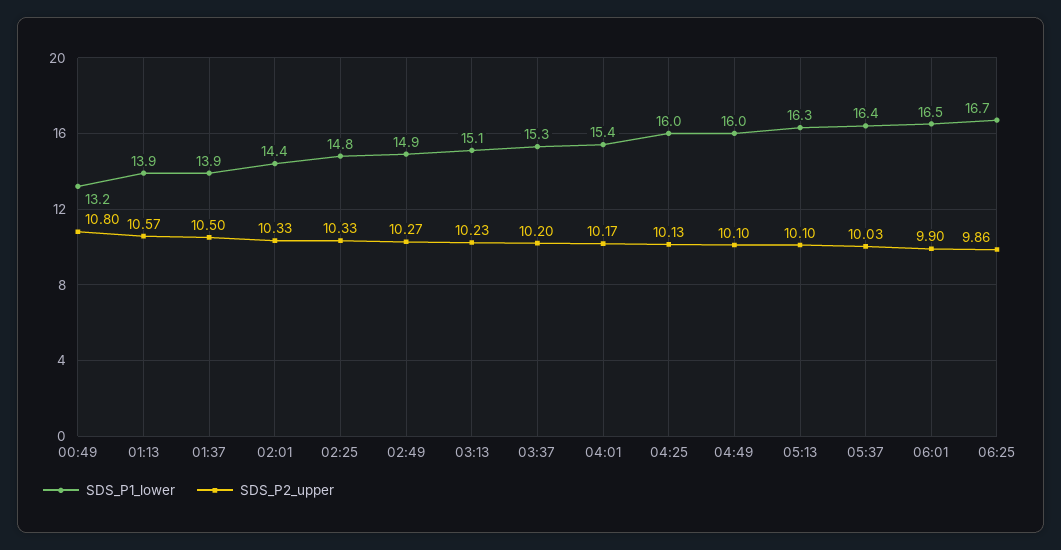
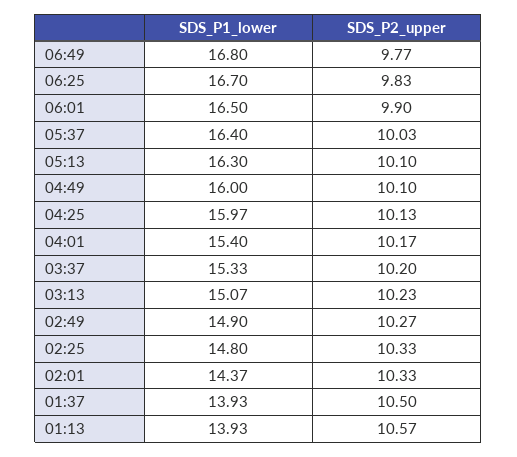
SDS_P1_lower, 00:49: 13.2 -> none
SDS_P2_upper, 00:49: 10.8 -> none
SDS_P2_upper, 06:25: 9.86 -> 9.83
SDS_P1_lower, 06:49: none -> 16.8
SDS_P2_upper, 06:49: none -> 9.77

